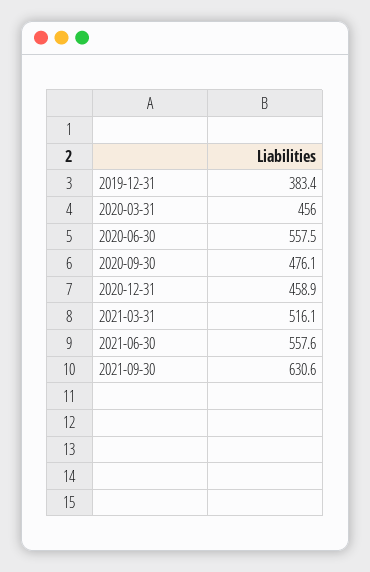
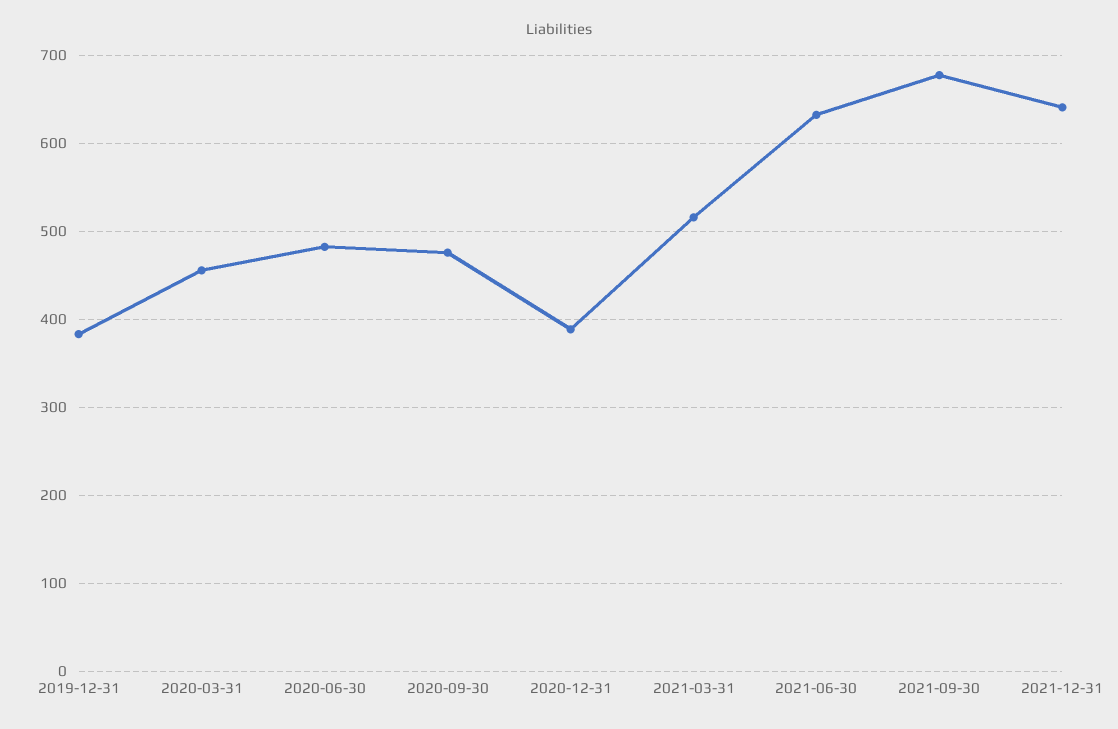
2020-06-30: 557.5 -> 480
2020-12-31: 458.9 -> 390
2021-06-30: 557.6 -> 630
2021-09-30: 630.6 -> 680
2021-12-31: none -> 640

